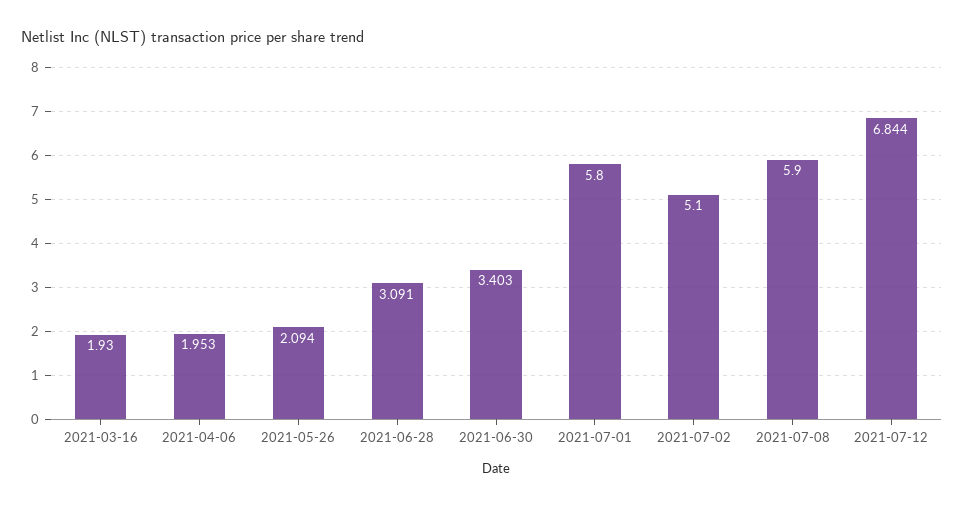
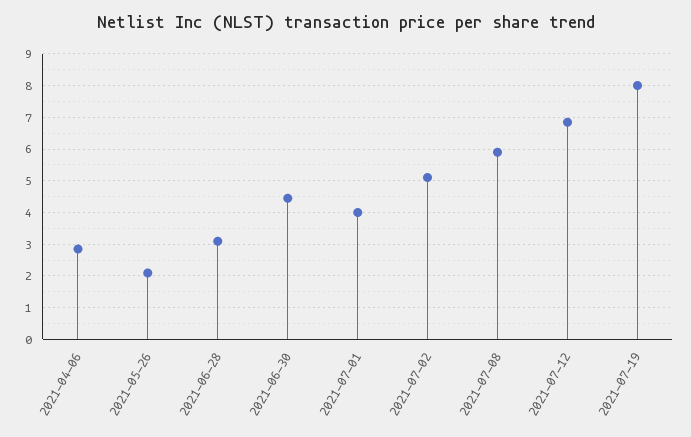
2021-03-16: 1.93 -> none
2021-04-06: 1.953 -> 2.8
2021-06-30: 3.403 -> 4.4
2021-07-01: 5.8 -> 4
2021-07-19: none -> 8

